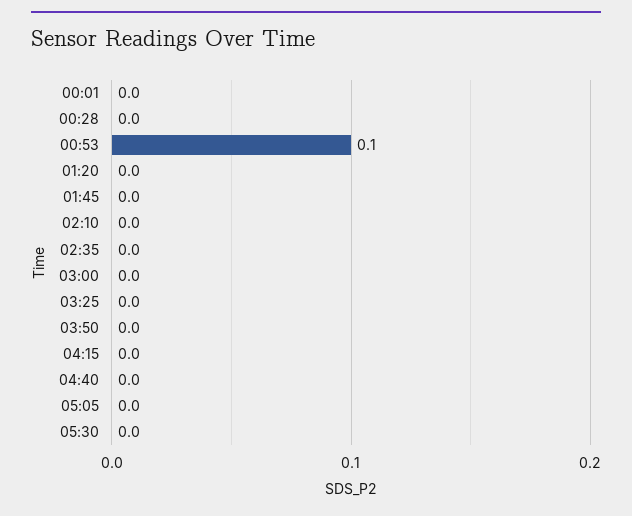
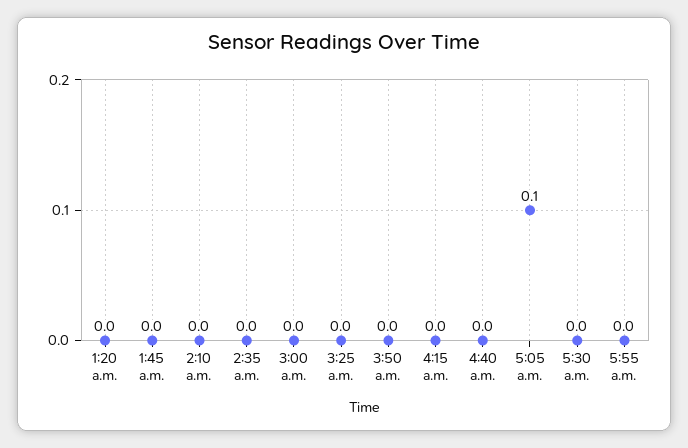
00:01: 0 -> none
00:28: 0 -> none
00:53: 0.1 -> none
05:05: 0 -> 0.1
5:55 a.m.: none -> 0

